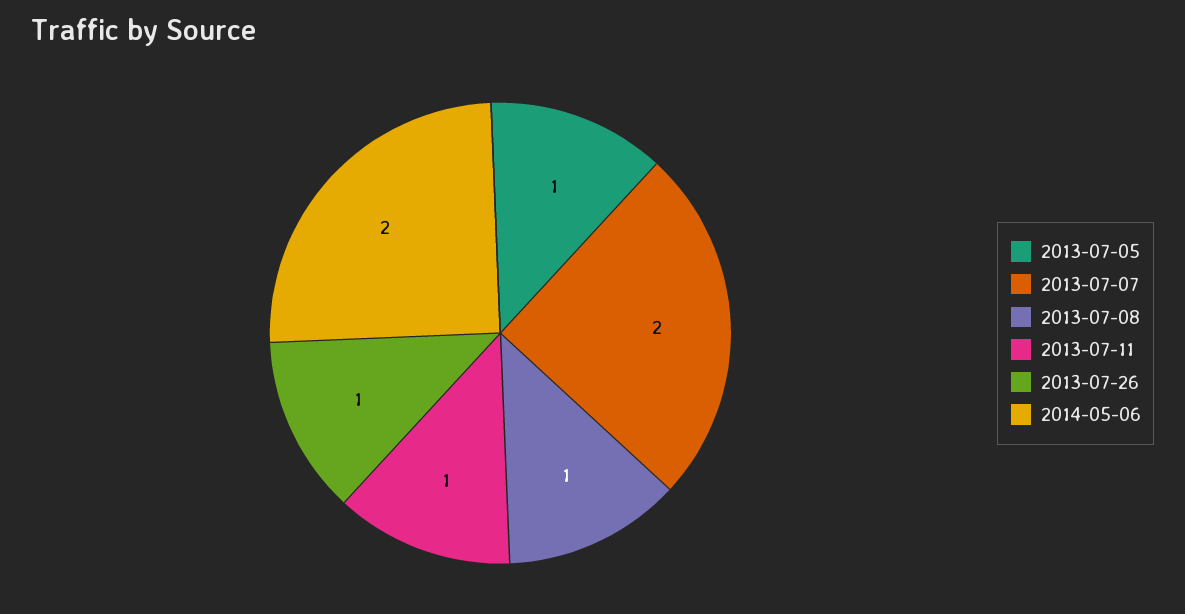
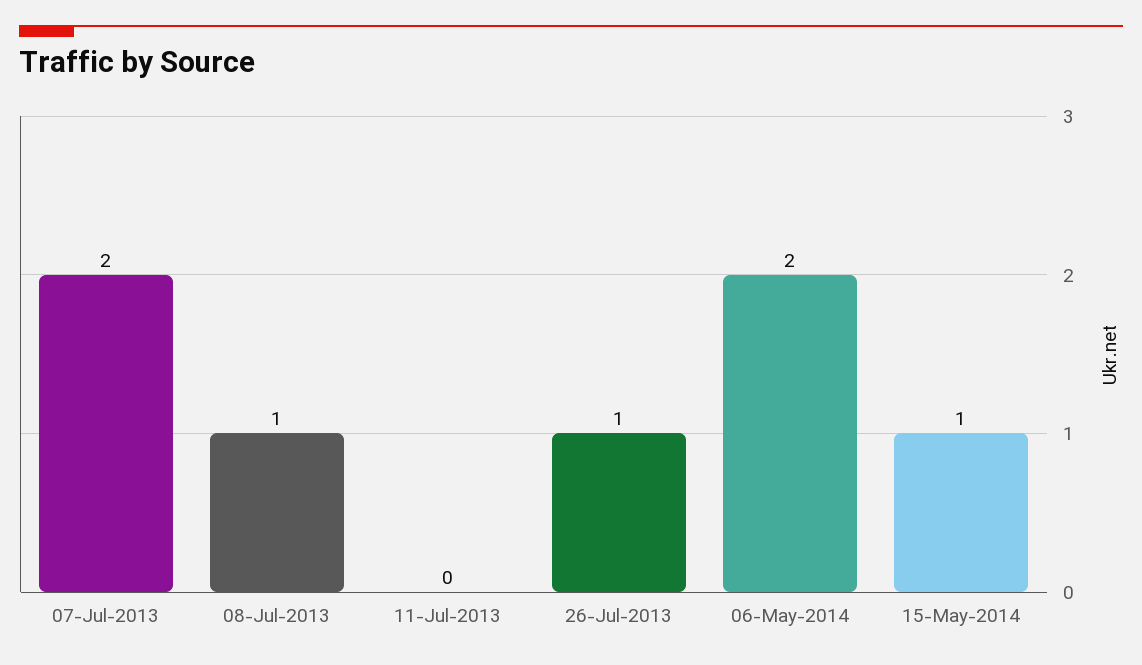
2013-07-05: 1 -> none
2013-07-11: 1 -> 0
15-May-2014: none -> 1

